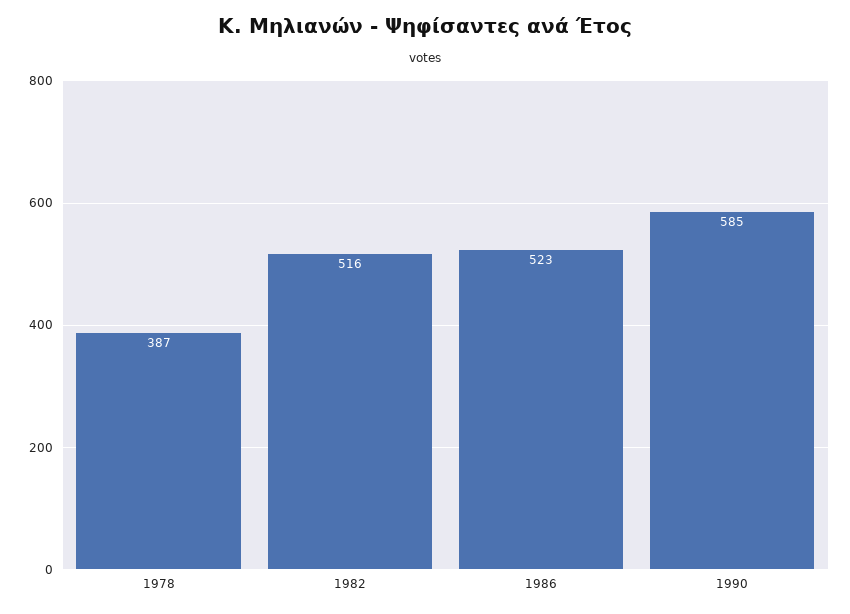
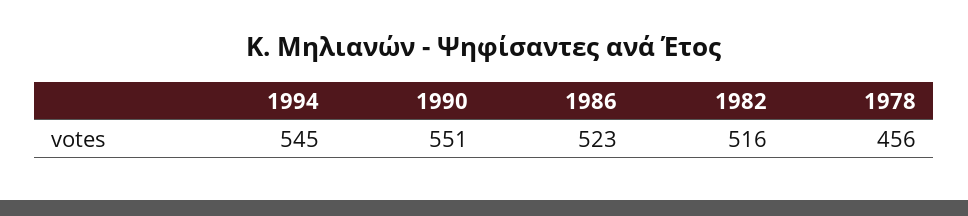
1978: 387 -> 456
1990: 585 -> 551
1994: none -> 545

